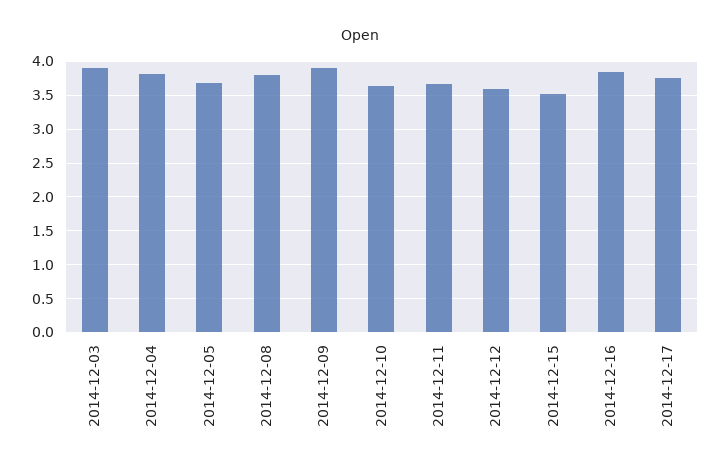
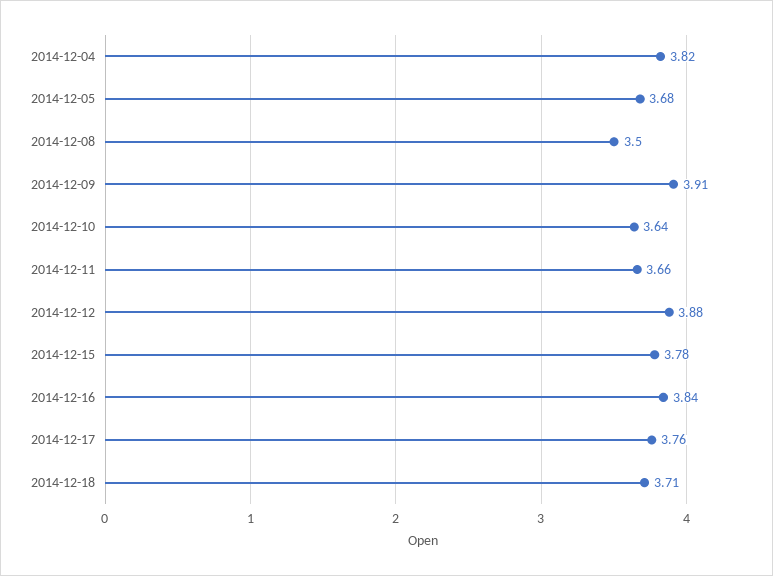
2014-12-03: 3.9 -> none
2014-12-08: 3.8 -> 3.5
2014-12-12: 3.6 -> 3.88
2014-12-15: 3.5 -> 3.78
2014-12-18: none -> 3.71

